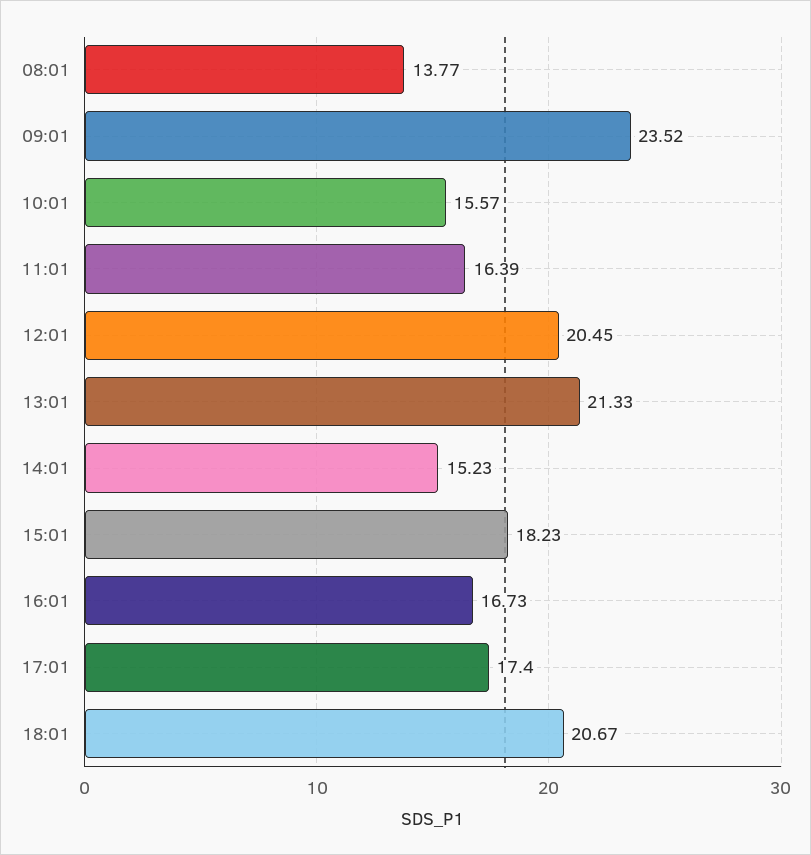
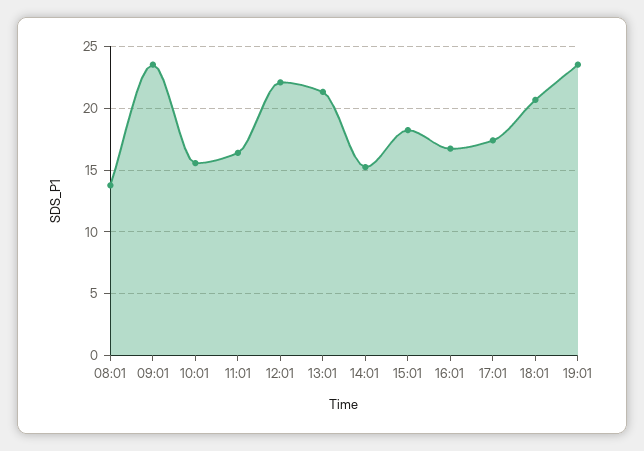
12:01: 20.45 -> 22
19:01: none -> 23.5

